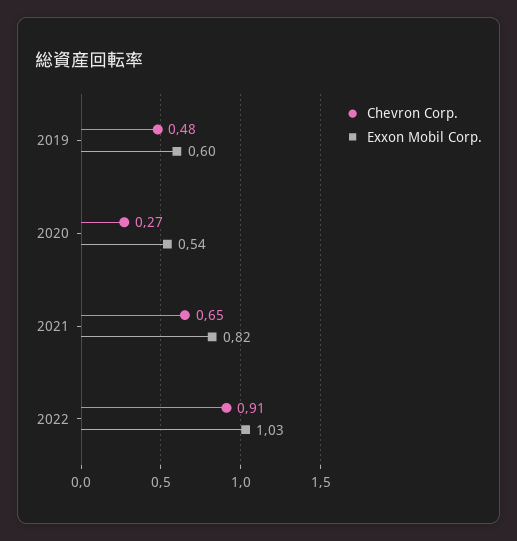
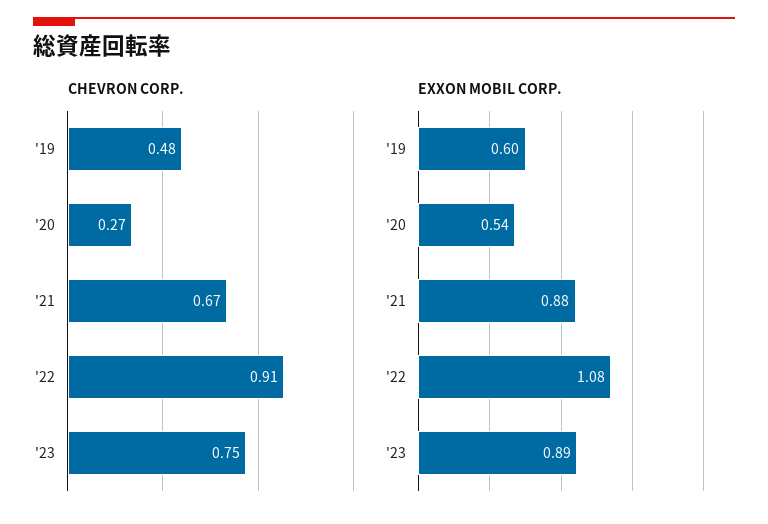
Chevron Corp., 2021: 0.65 -> 0.67
Exxon Mobil Corp., 2021: 0.82 -> 0.88
Exxon Mobil Corp., 2022: 1.03 -> 1.08
Chevron Corp., '23: none -> 0.75
Exxon Mobil Corp., '23: none -> 0.89

